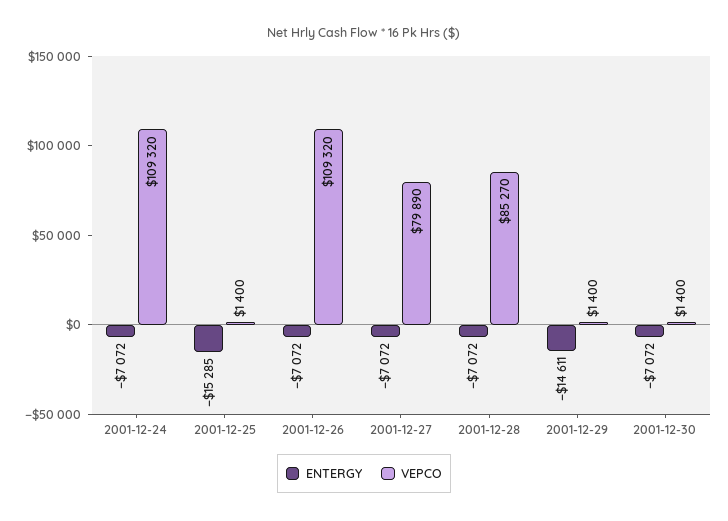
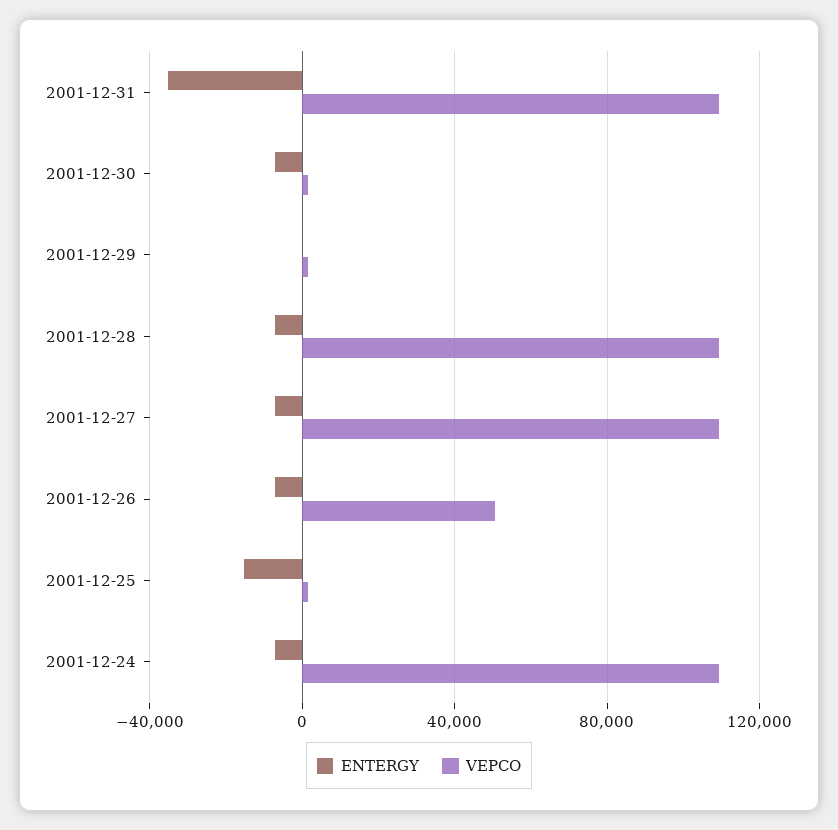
VEPCO, 2001-12-26: 109320 -> 50000
VEPCO, 2001-12-27: 79890 -> 110000
VEPCO, 2001-12-28: 85270 -> 110000
ENTERGY, 2001-12-29: -14611 -> 0
ENTERGY, 2001-12-31: none -> -35000
VEPCO, 2001-12-31: none -> 110000

